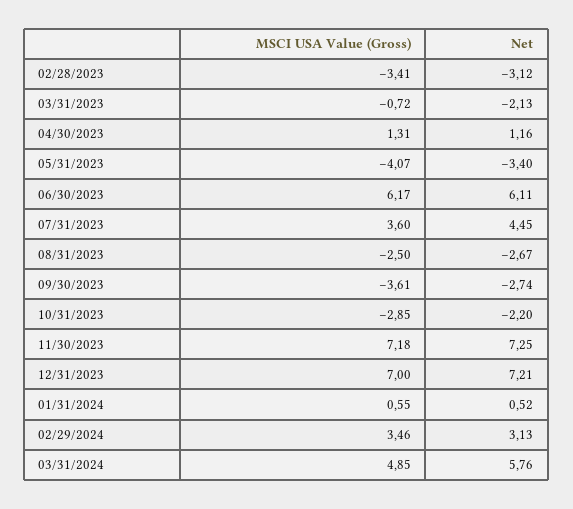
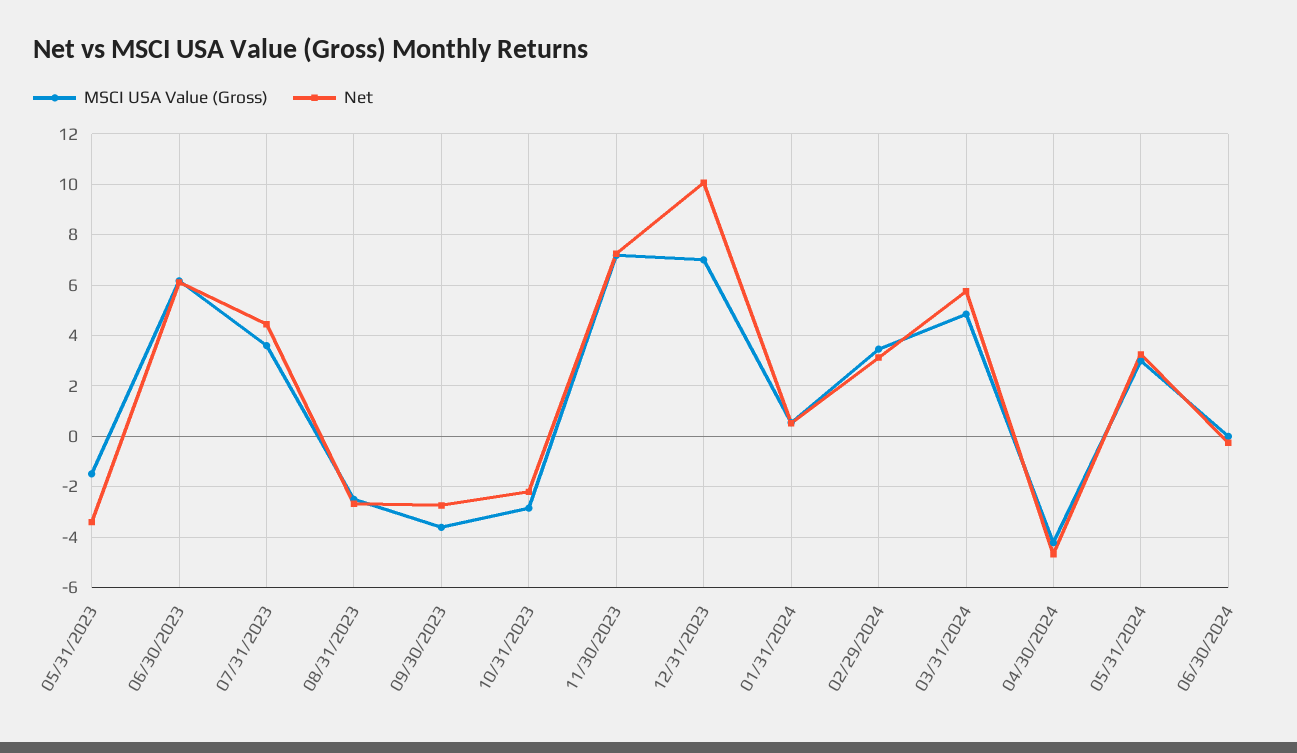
MSCI USA Value (Gross), 02/28/2023: -3.41 -> none
Net, 02/28/2023: -3.12 -> none
MSCI USA Value (Gross), 03/31/2023: -0.72 -> none
Net, 03/31/2023: -2.13 -> none
MSCI USA Value (Gross), 04/30/2023: 1.31 -> none
Net, 04/30/2023: 1.16 -> none
MSCI USA Value (Gross), 05/31/2023: -4.07 -> -1.5
Net, 12/31/2023: 7.21 -> 10
MSCI USA Value (Gross), 04/30/2024: none -> -4.25
Net, 04/30/2024: none -> -4.75
MSCI USA Value (Gross), 05/31/2024: none -> 3
Net, 05/31/2024: none -> 3.25
MSCI USA Value (Gross), 06/30/2024: none -> 0
Net, 06/30/2024: none -> -0.25

